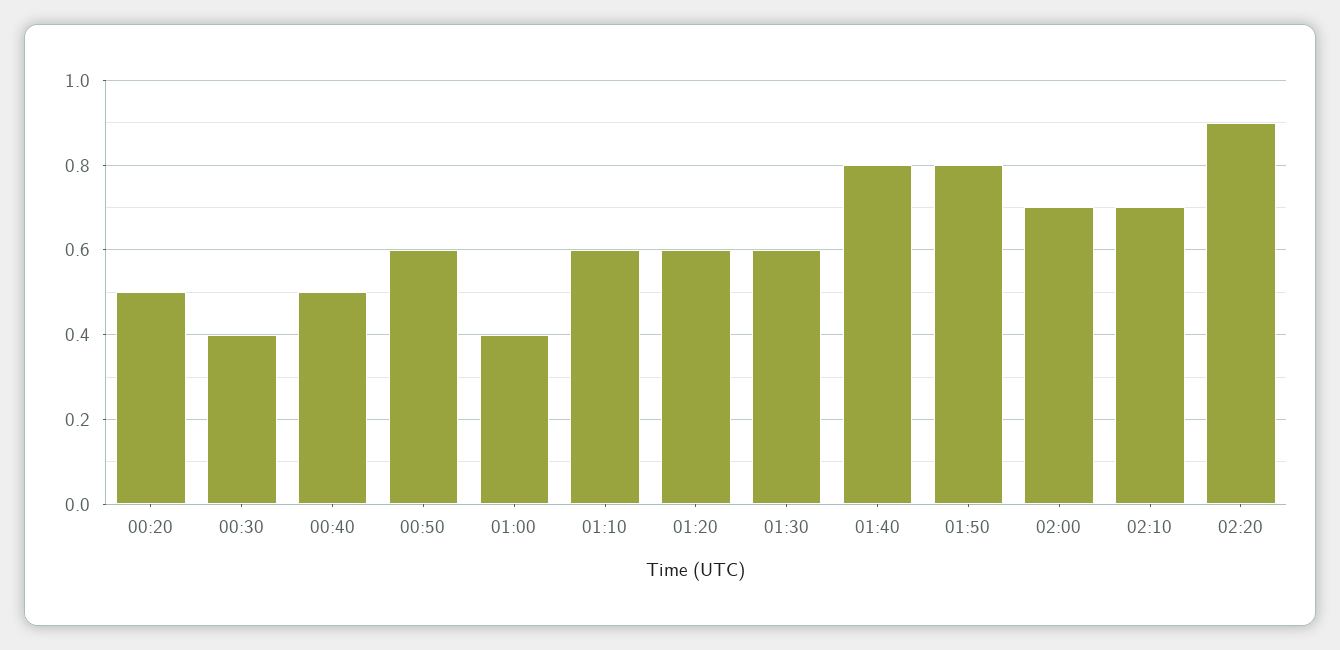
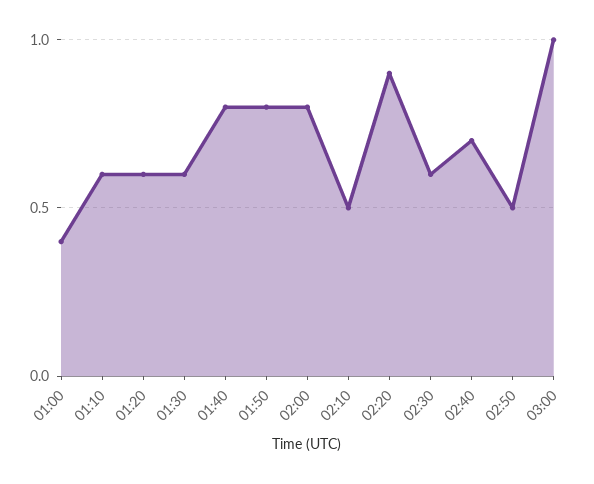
00:20: 0.5 -> none
00:30: 0.4 -> none
00:40: 0.5 -> none
00:50: 0.6 -> none
02:00: 0.7 -> 0.8
02:10: 0.7 -> 0.5
02:30: none -> 0.6
02:40: none -> 0.7
02:50: none -> 0.5
03:00: none -> 1

